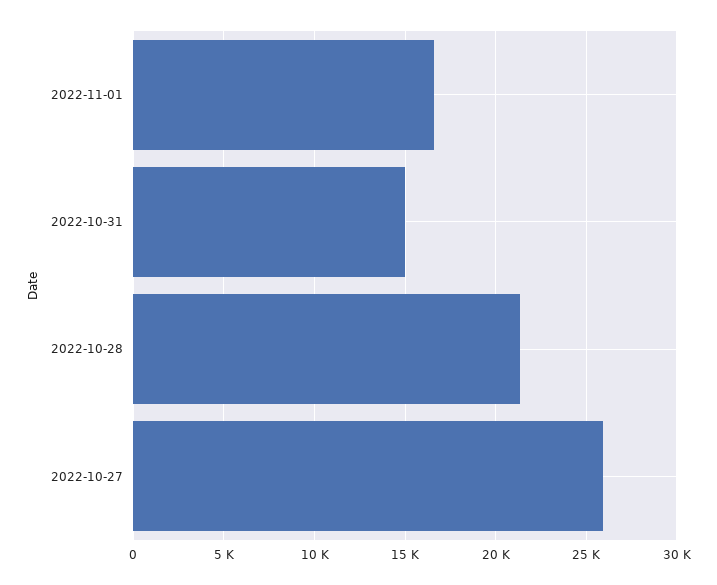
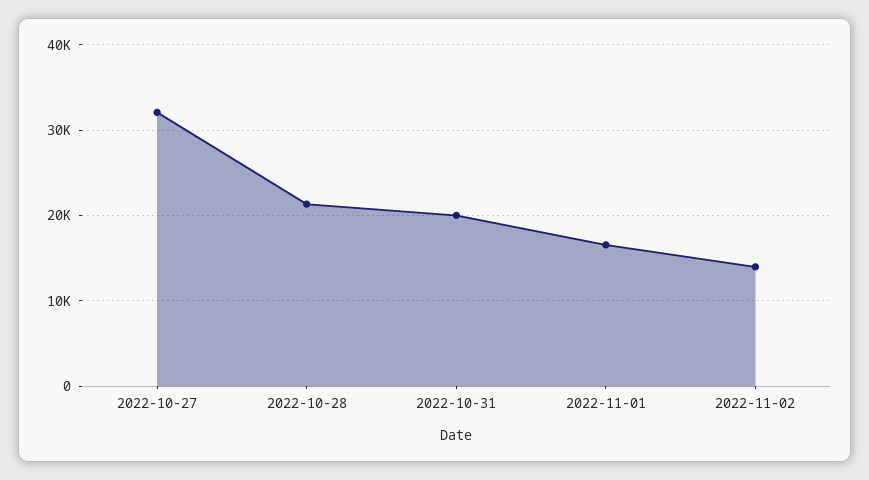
2022-10-31: 15000 -> 20000
2022-10-27: 26000 -> 32000
2022-11-02: none -> 14000

